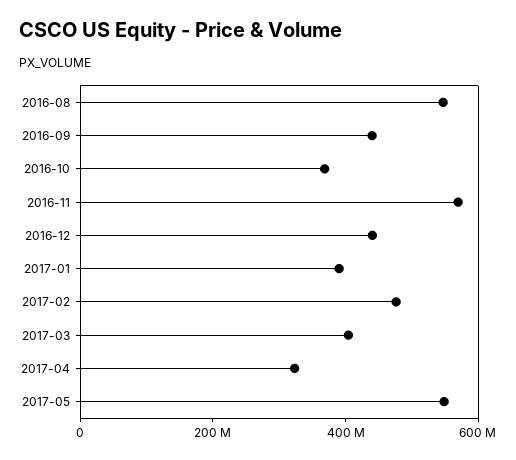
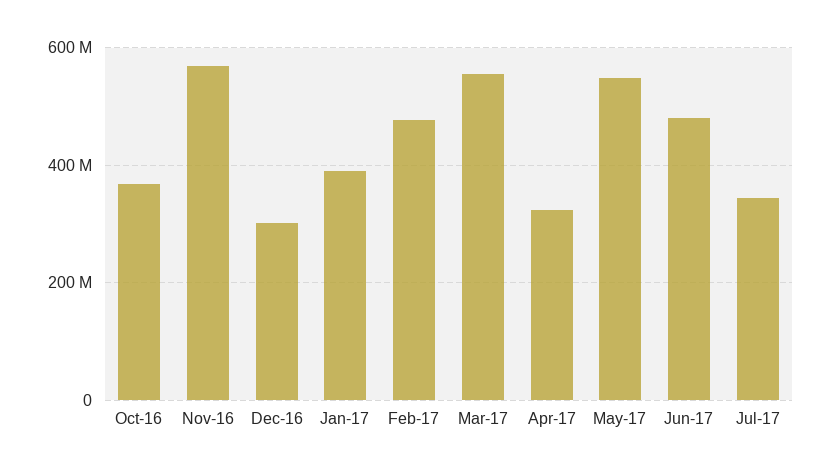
2016-08: 550000000 -> none
2016-09: 450000000 -> none
2016-12: 450000000 -> 300000000
2017-03: 400000000 -> 560000000
Jun-17: none -> 480000000
Jul-17: none -> 340000000

